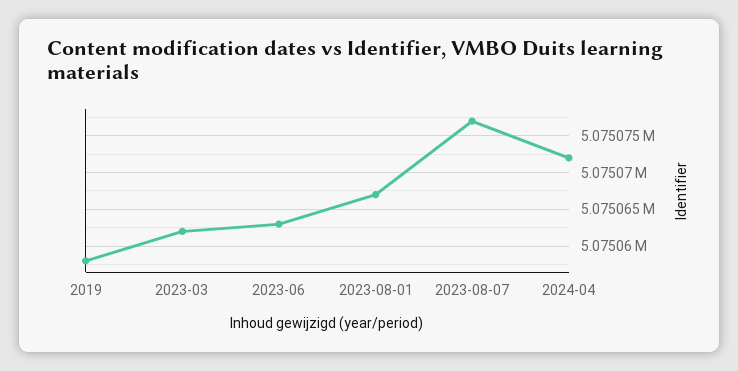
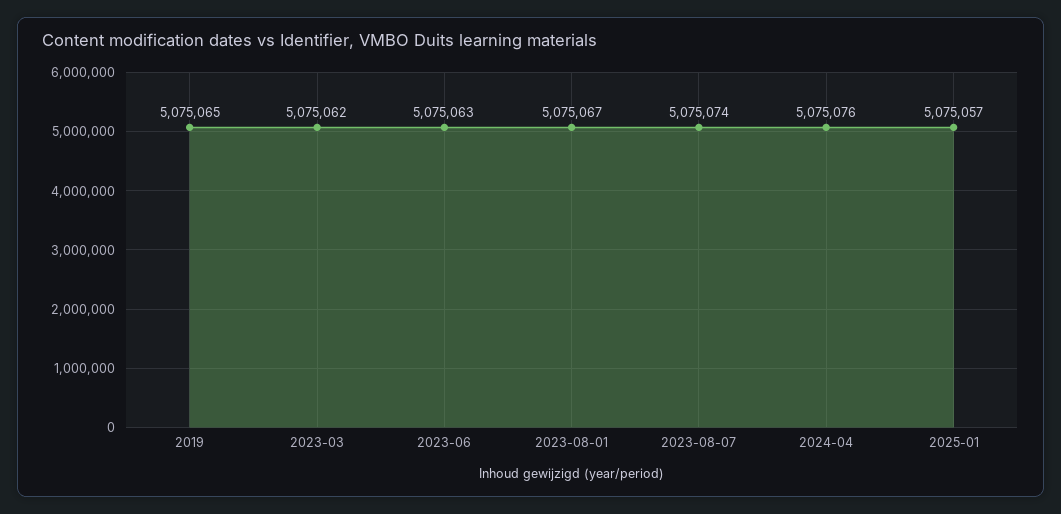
2019: 5075058 -> 5075065
2023-08-07: 5075077 -> 5075074
2024-04: 5075072 -> 5075076
2025-01: none -> 5075057

